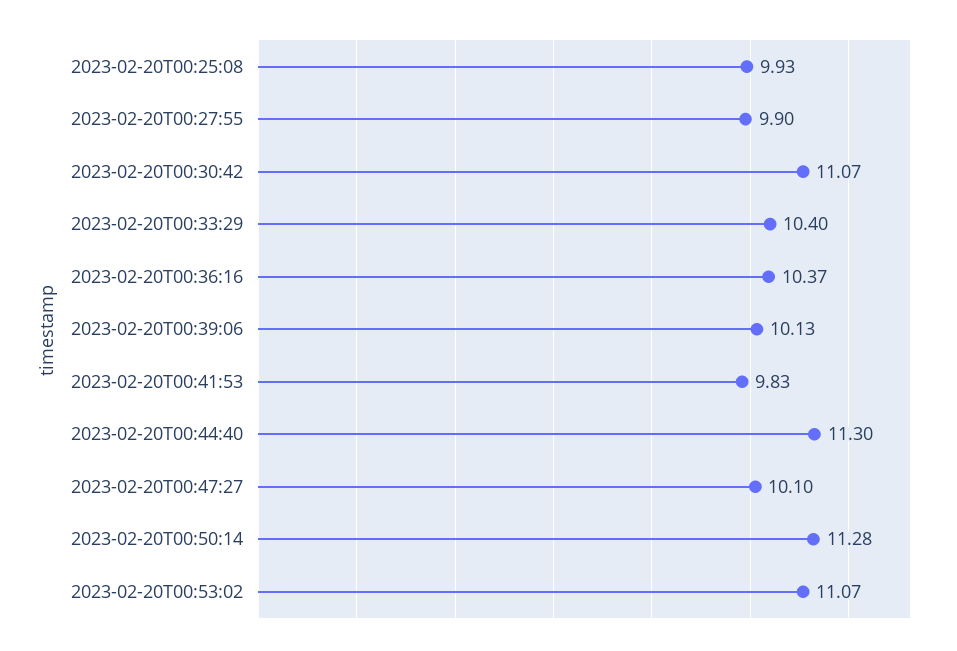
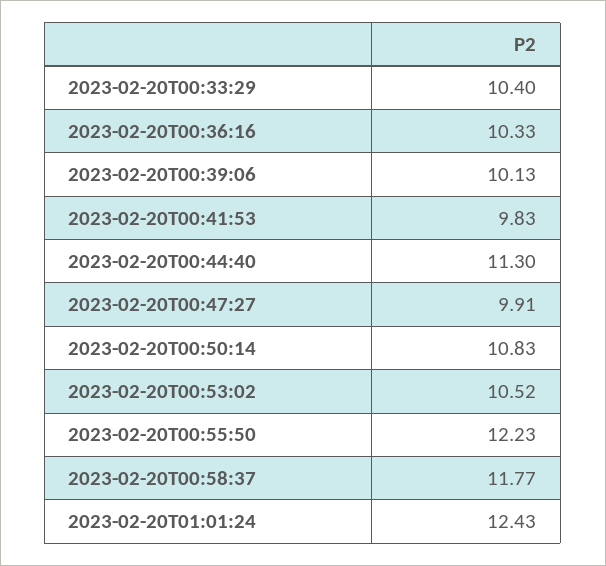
2023-02-20T00:25:08: 9.93 -> none
2023-02-20T00:27:55: 9.9 -> none
2023-02-20T00:30:42: 11.07 -> none
2023-02-20T00:36:16: 10.37 -> 10.33
2023-02-20T00:47:27: 10.1 -> 9.91
2023-02-20T00:50:14: 11.28 -> 10.83
2023-02-20T00:53:02: 11.07 -> 10.52
2023-02-20T00:55:50: none -> 12.23
2023-02-20T00:58:37: none -> 11.77
2023-02-20T01:01:24: none -> 12.43

